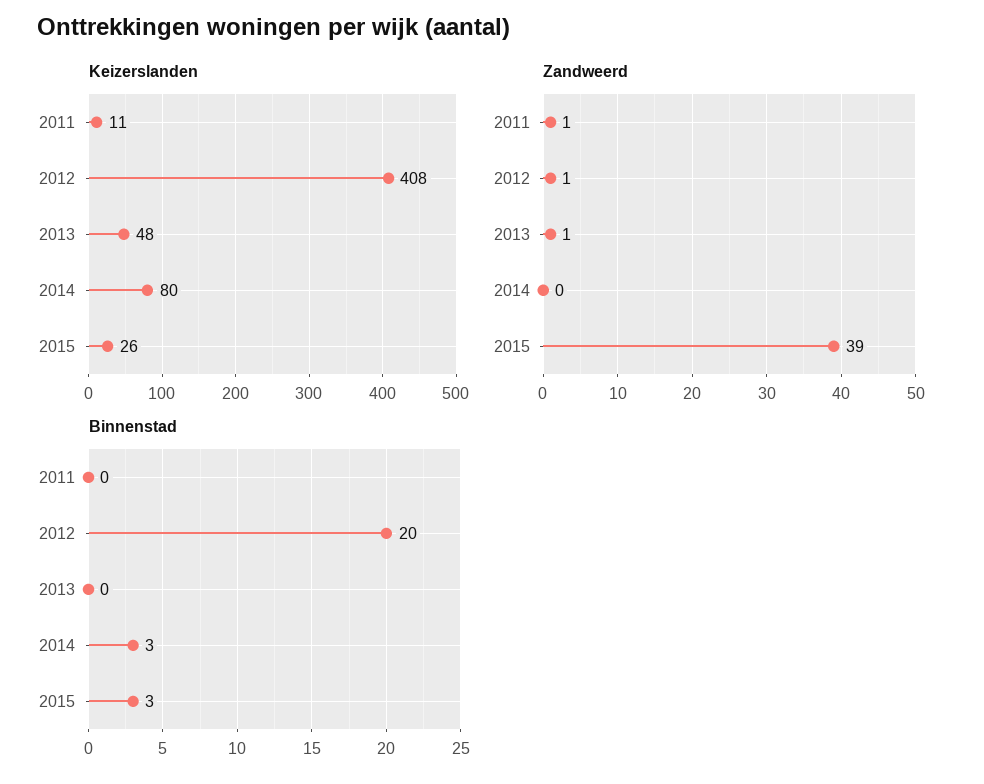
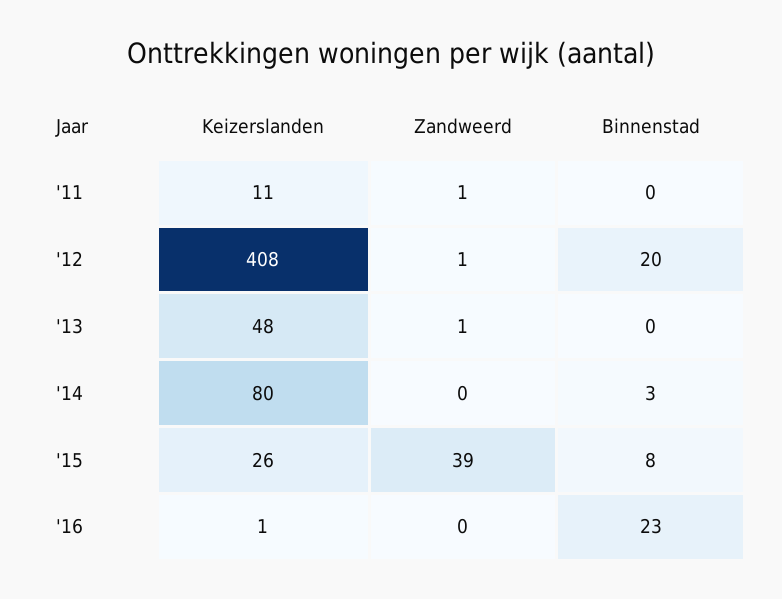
Binnenstad, 2015: 3 -> 8
Keizerslanden, '16: none -> 1
Zandweerd, '16: none -> 0
Binnenstad, '16: none -> 23

